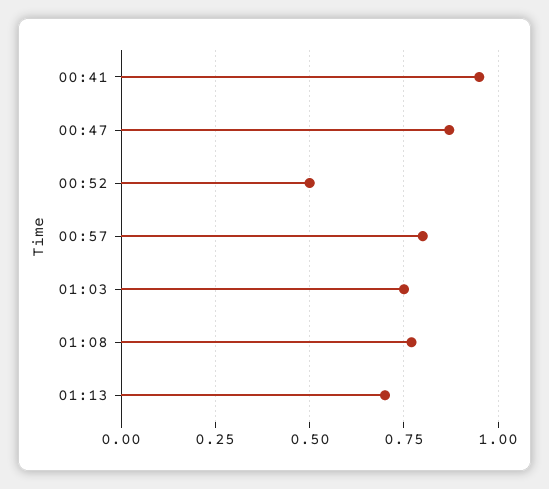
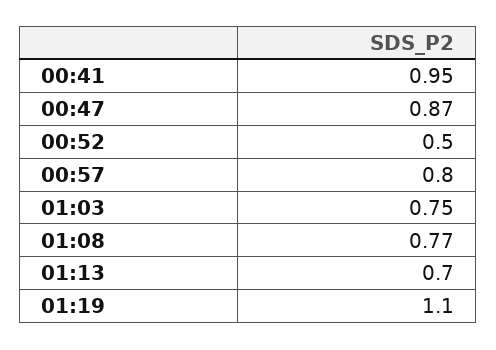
01:19: none -> 1.1

